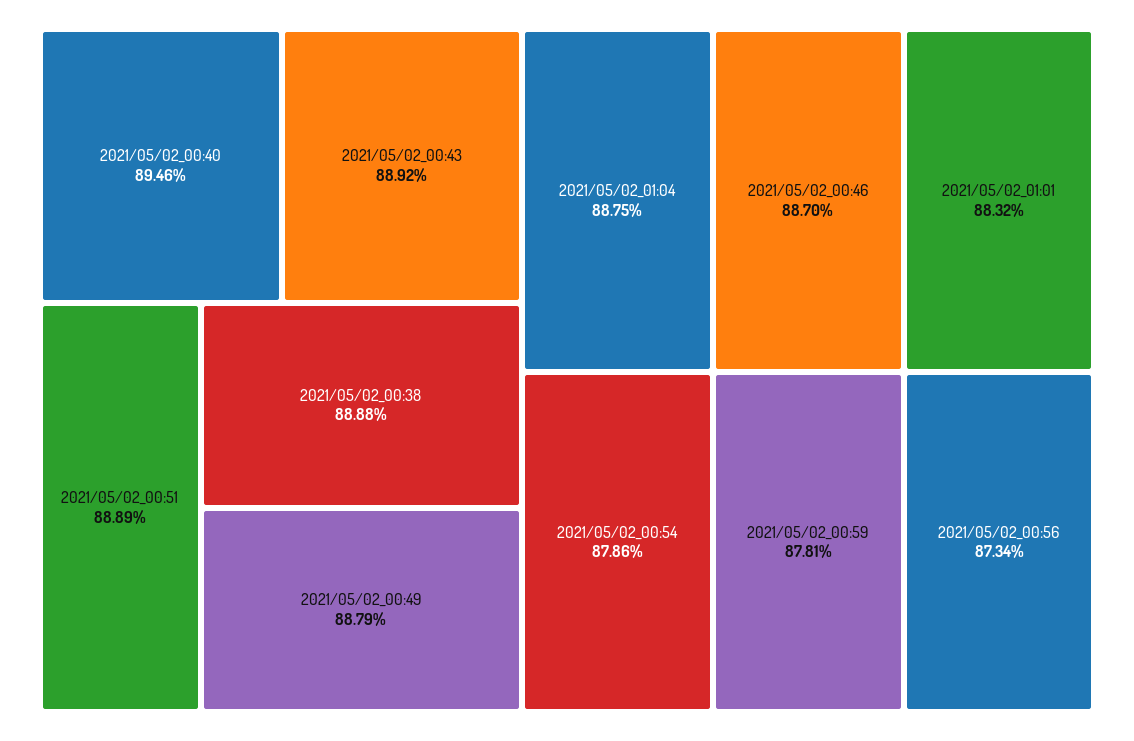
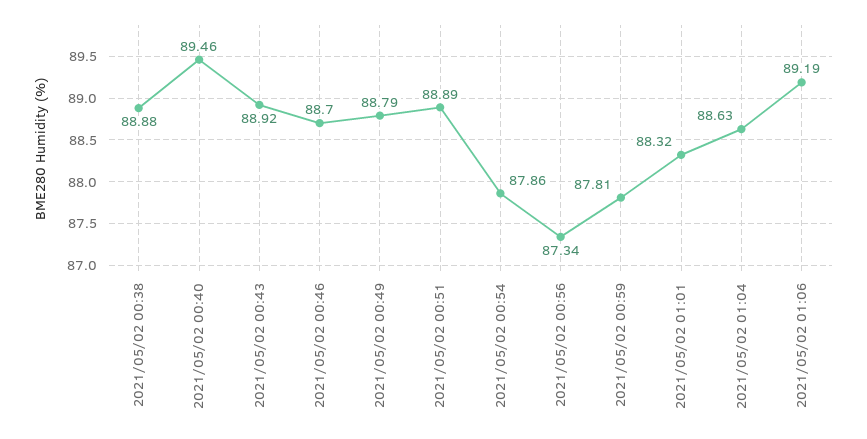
2021/05/02_01:04: 88.75 -> 88.63
2021/05/02 01:06: none -> 89.19

